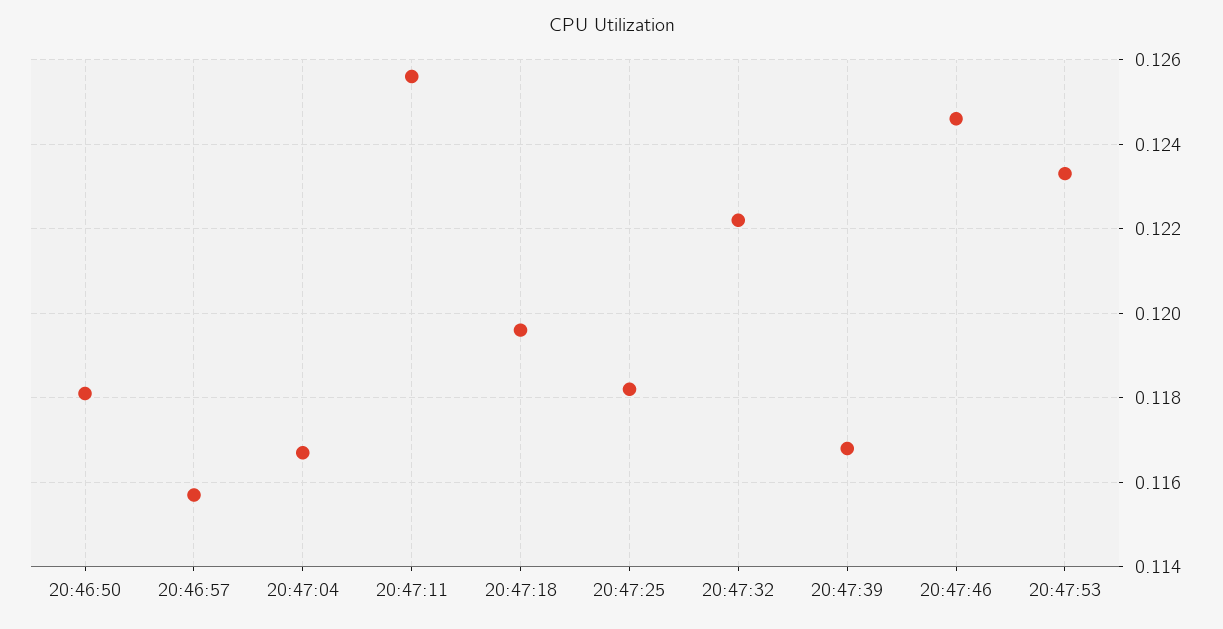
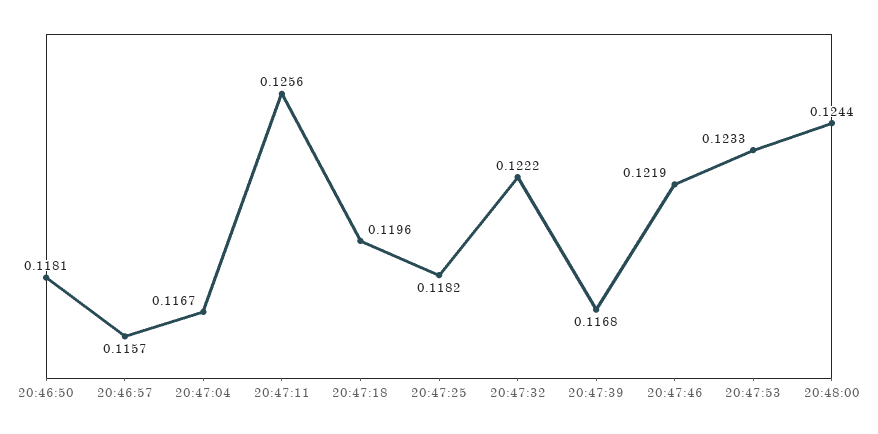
20:47:46: 0.1245 -> 0.1219
20:48:00: none -> 0.1244

